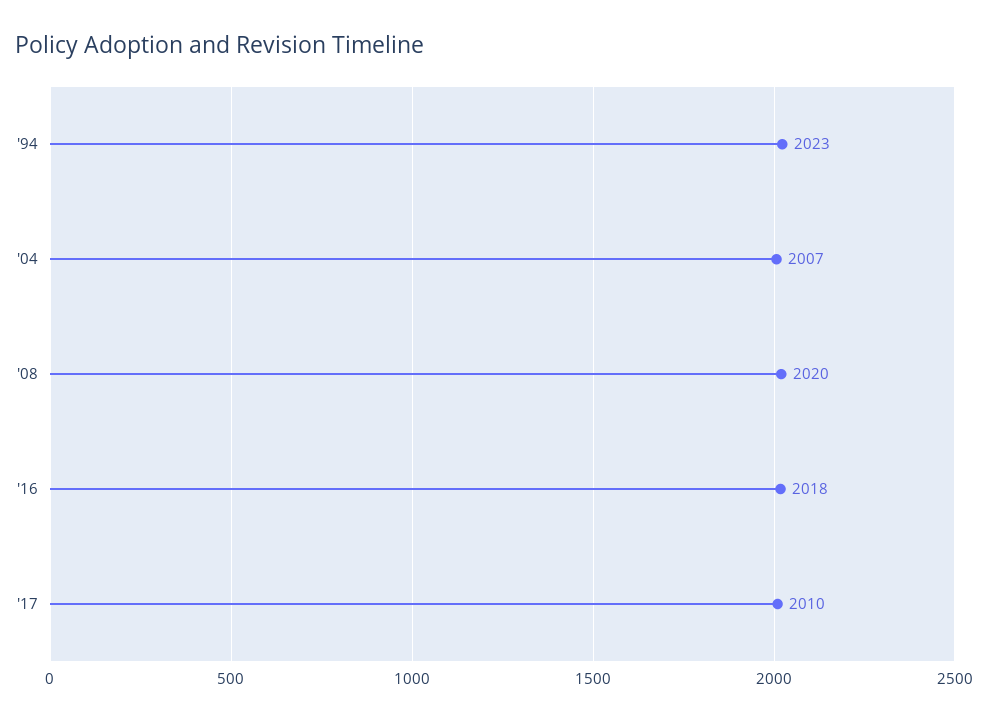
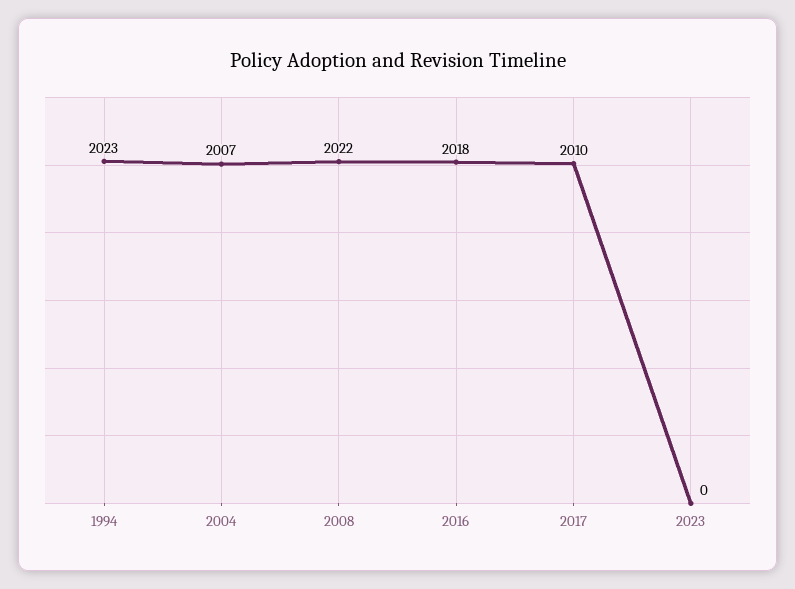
'08: 2020 -> 2022
2023: none -> 0

